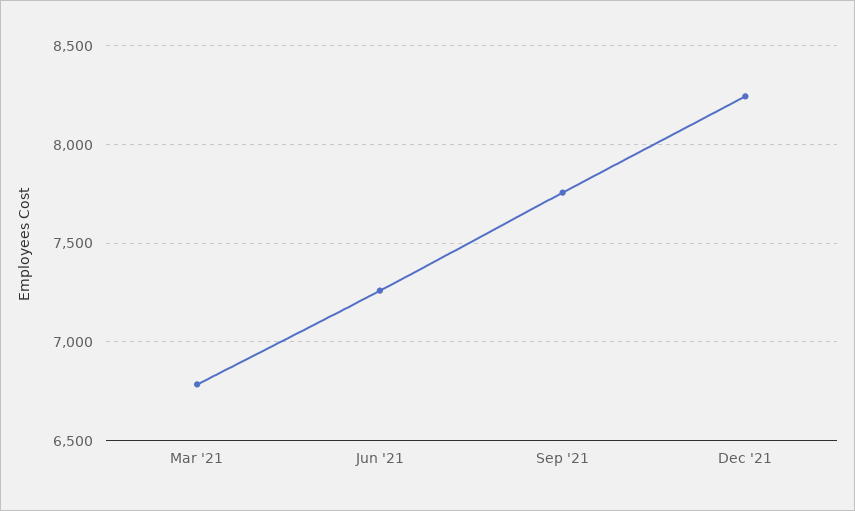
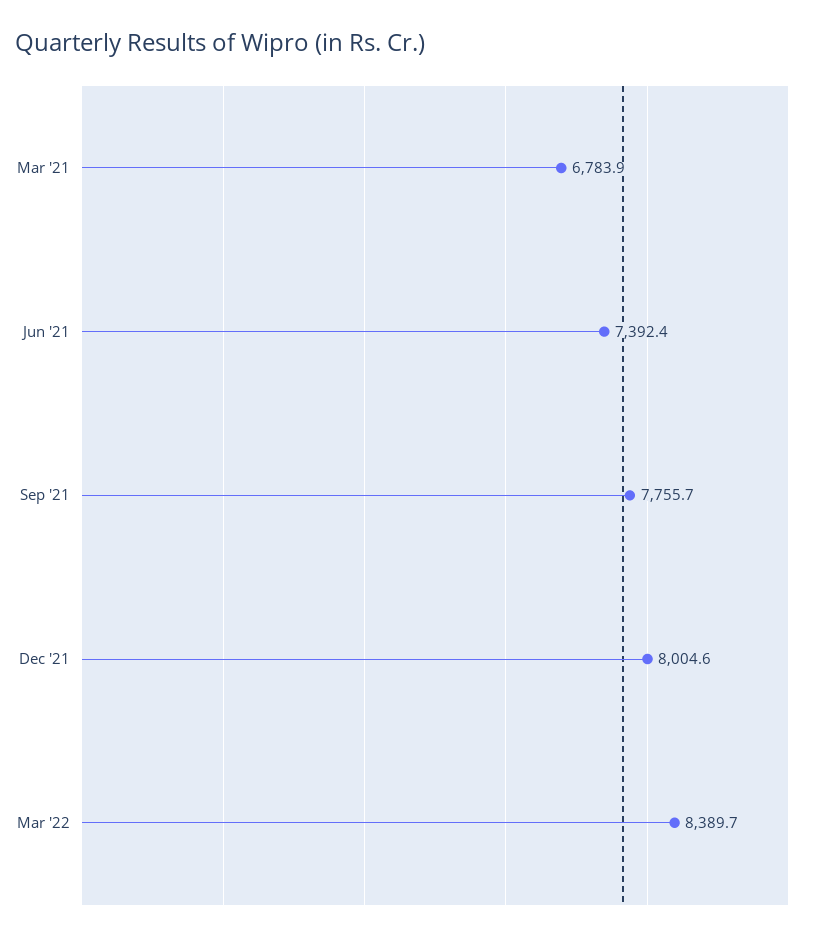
Jun '21: 7250 -> 7392.4
Dec '21: 8250 -> 8004.6
Mar '22: none -> 8389.7

